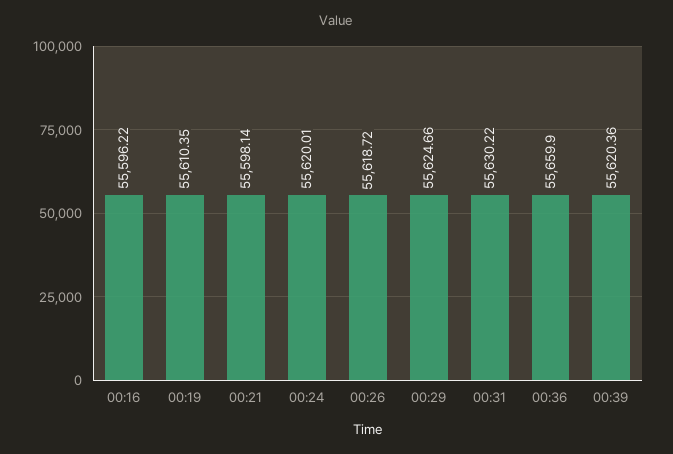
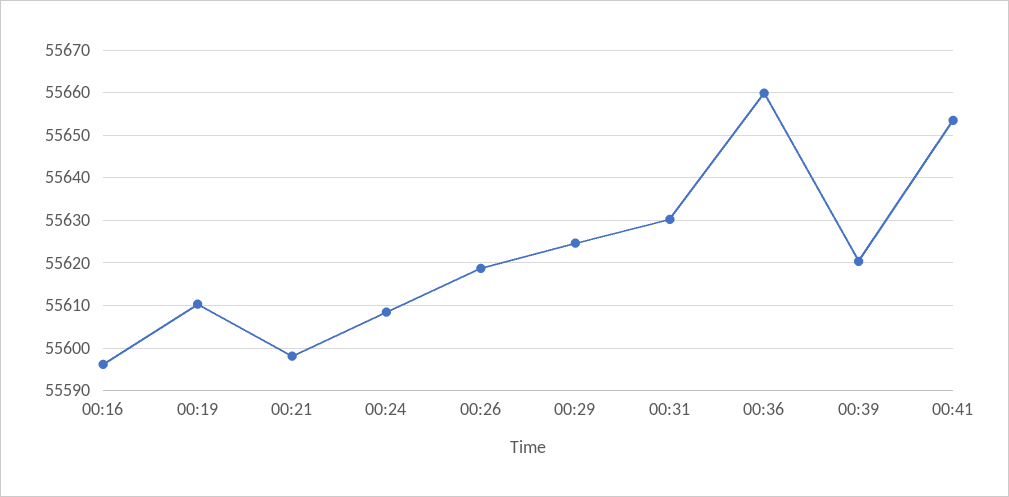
00:24: 55620.01 -> 55608
00:41: none -> 55654

